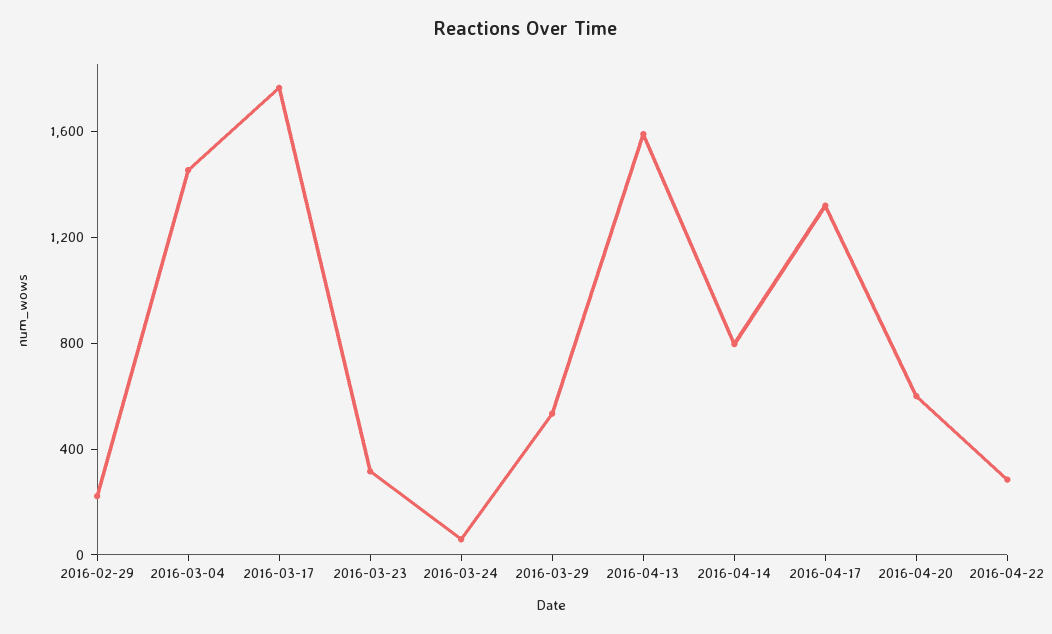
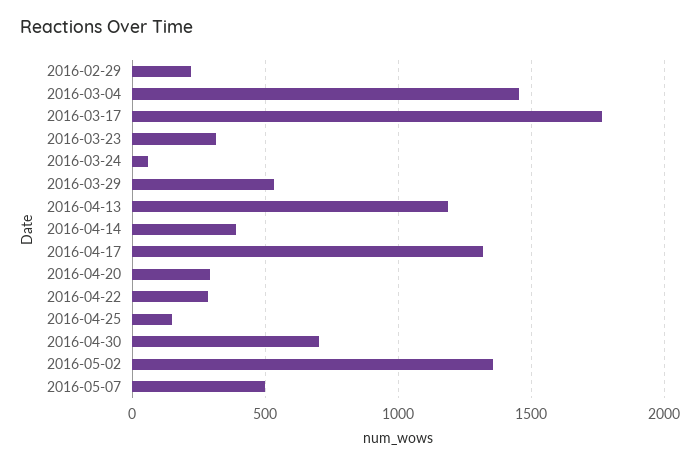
2016-04-13: 1600 -> 1200
2016-04-14: 800 -> 400
2016-04-20: 600 -> 300
2016-04-25: none -> 150
2016-04-30: none -> 700
2016-05-02: none -> 1350
2016-05-07: none -> 500

